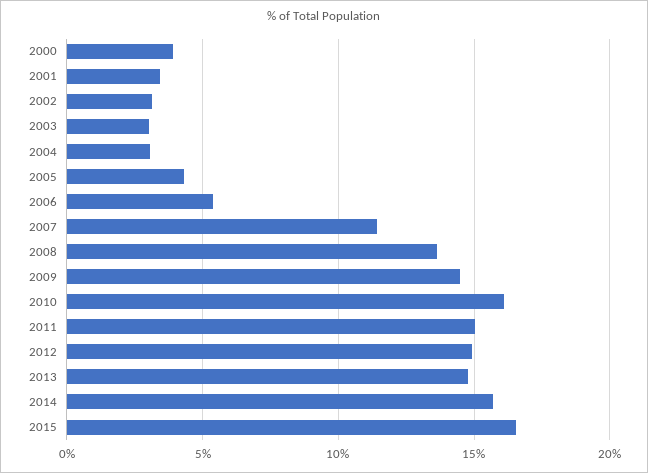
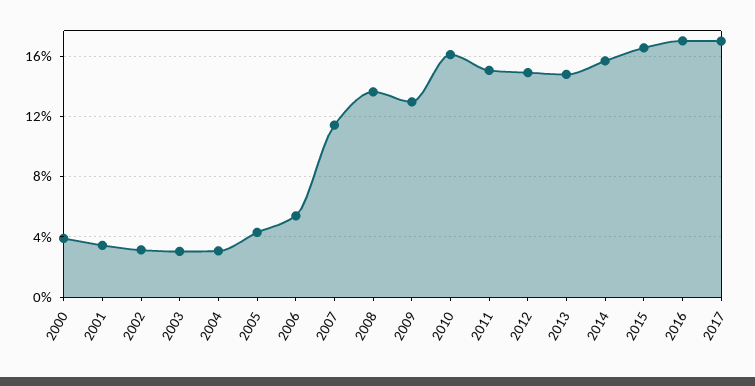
2009: 14.5 -> 13
2016: none -> 17
2017: none -> 17

